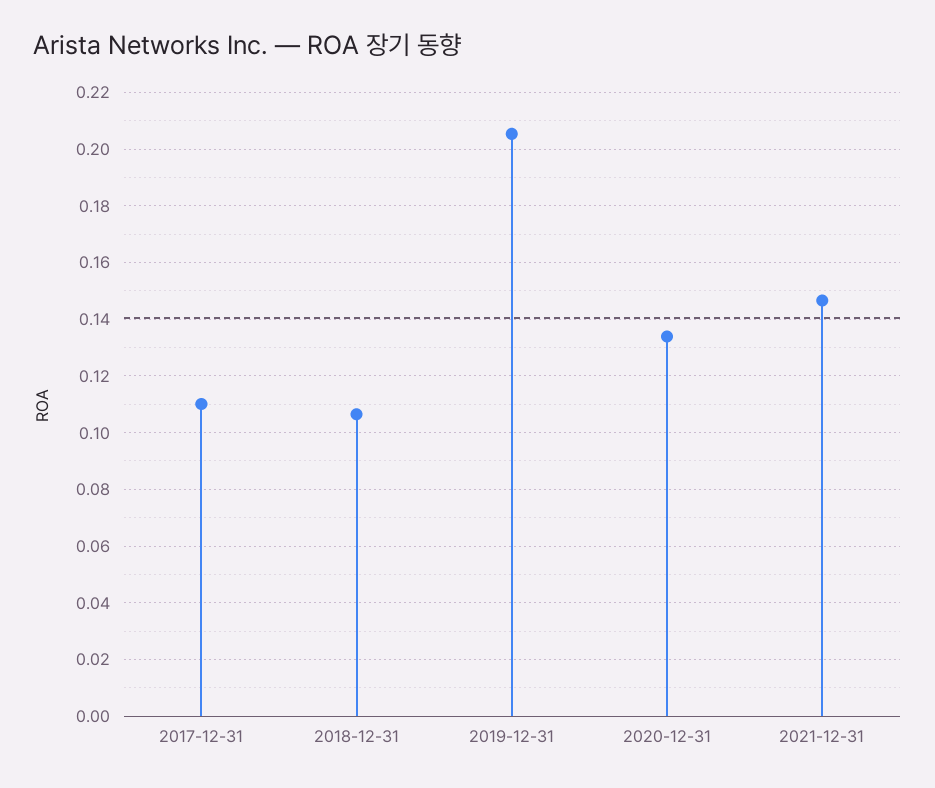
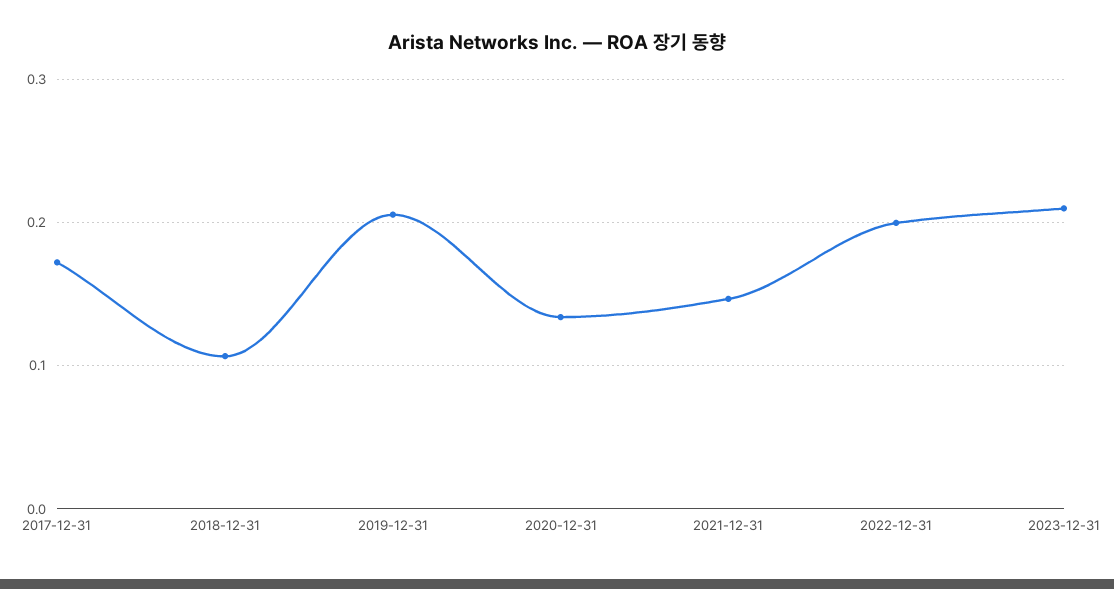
2017-12-31: 0.11 -> 0.17
2022-12-31: none -> 0.2
2023-12-31: none -> 0.21

